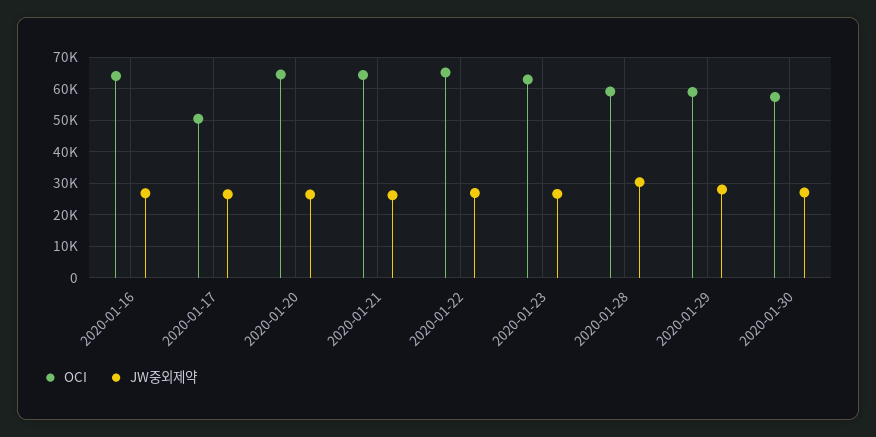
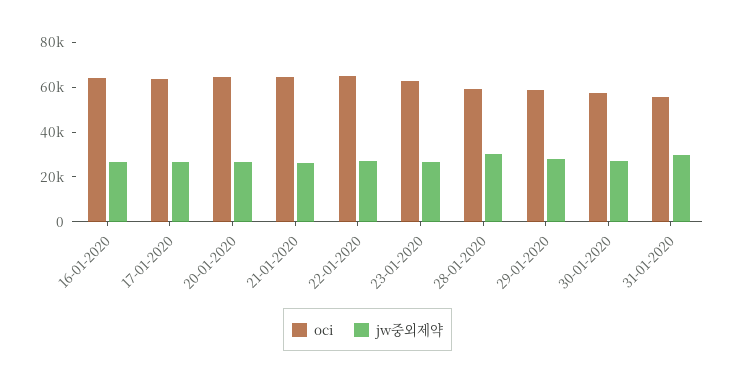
OCI, 2020-01-17: 50000 -> 65000
OCI, 31-01-2020: none -> 55000
JW중외제약, 31-01-2020: none -> 30000

